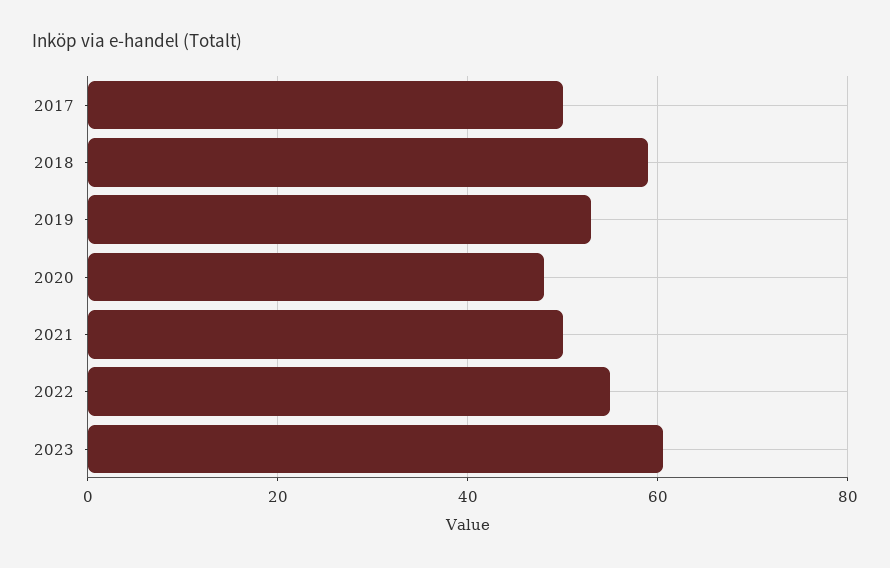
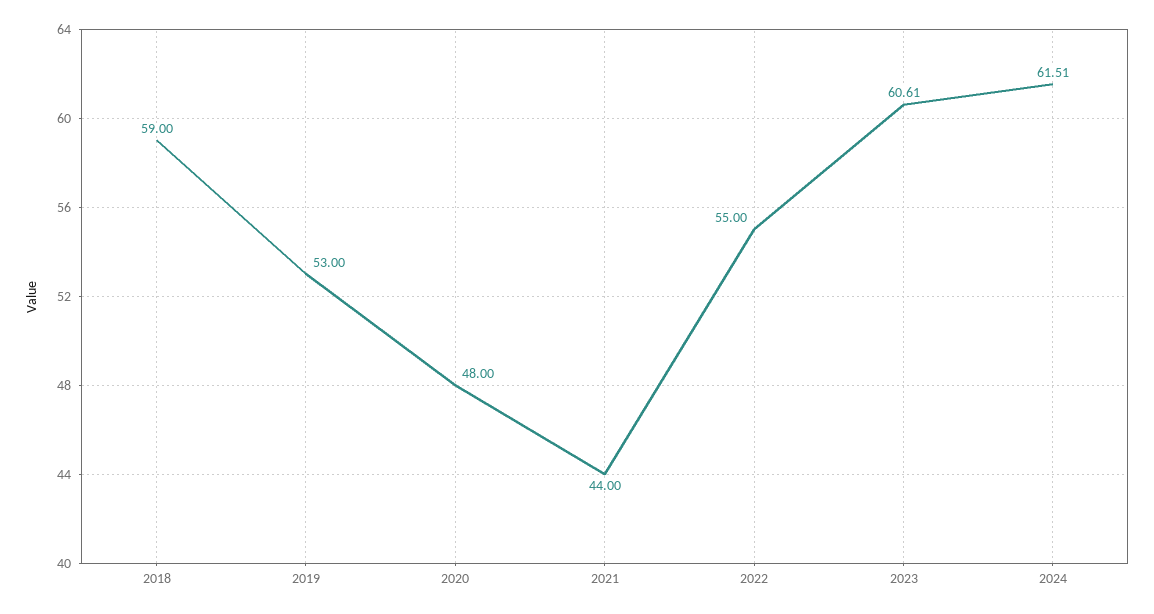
2017: 50 -> none
2021: 50 -> 44
2024: none -> 61.51

